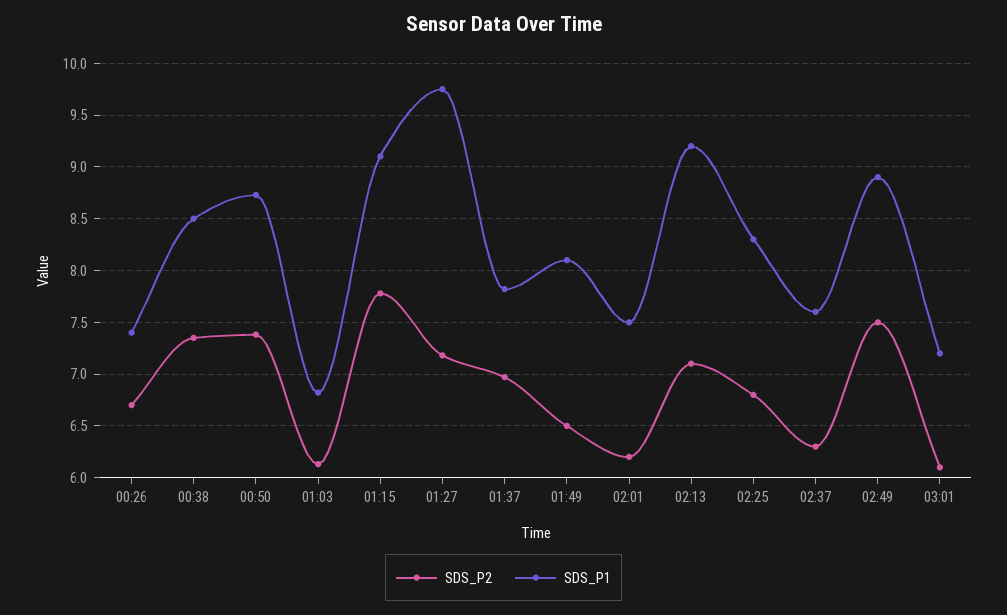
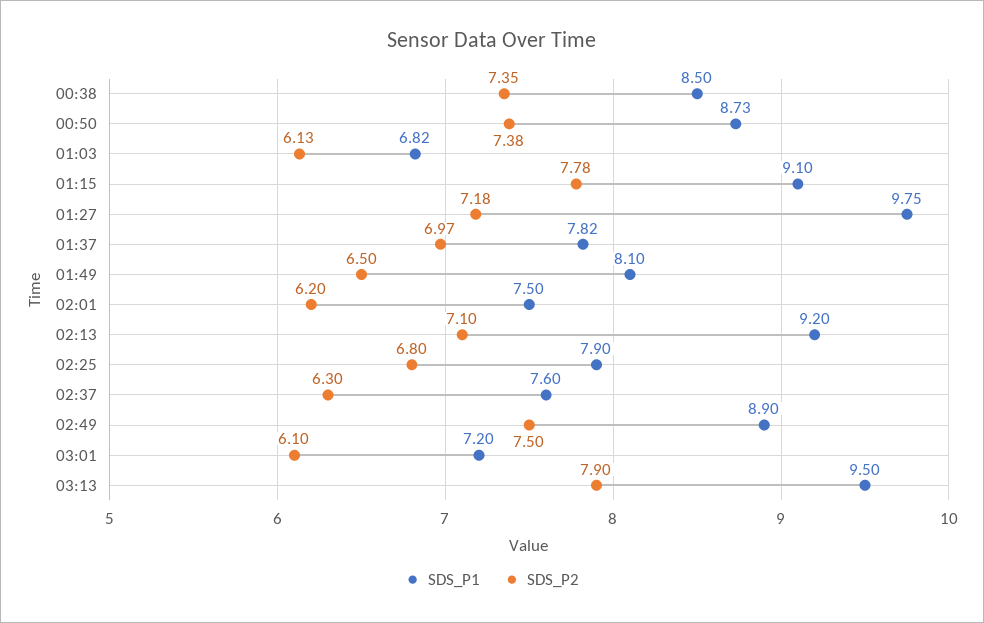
SDS_P2, 00:26: 6.7 -> none
SDS_P1, 00:26: 7.4 -> none
SDS_P1, 02:25: 8.3 -> 7.9
SDS_P1, 03:13: none -> 9.5
SDS_P2, 03:13: none -> 7.9

